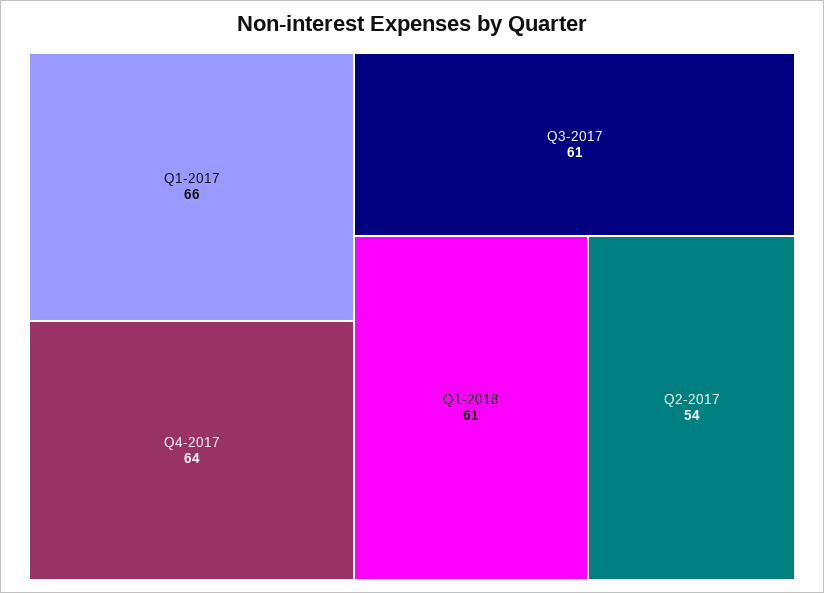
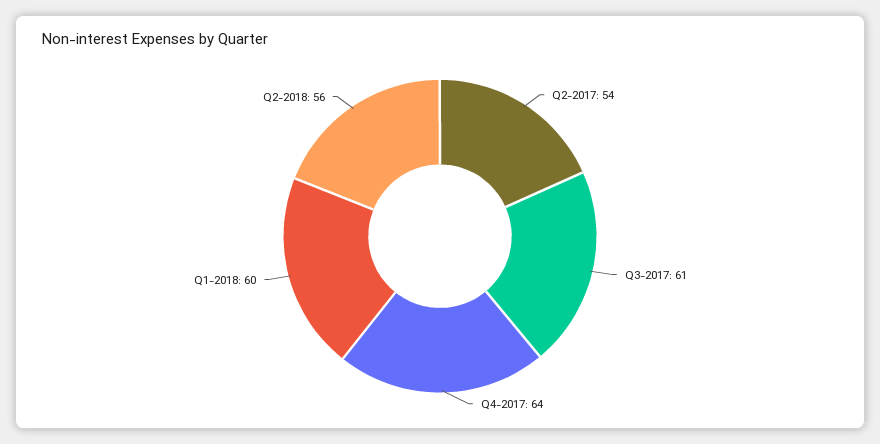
Q1-2017: 66 -> none
Q1-2018: 61 -> 60
Q2-2018: none -> 56

